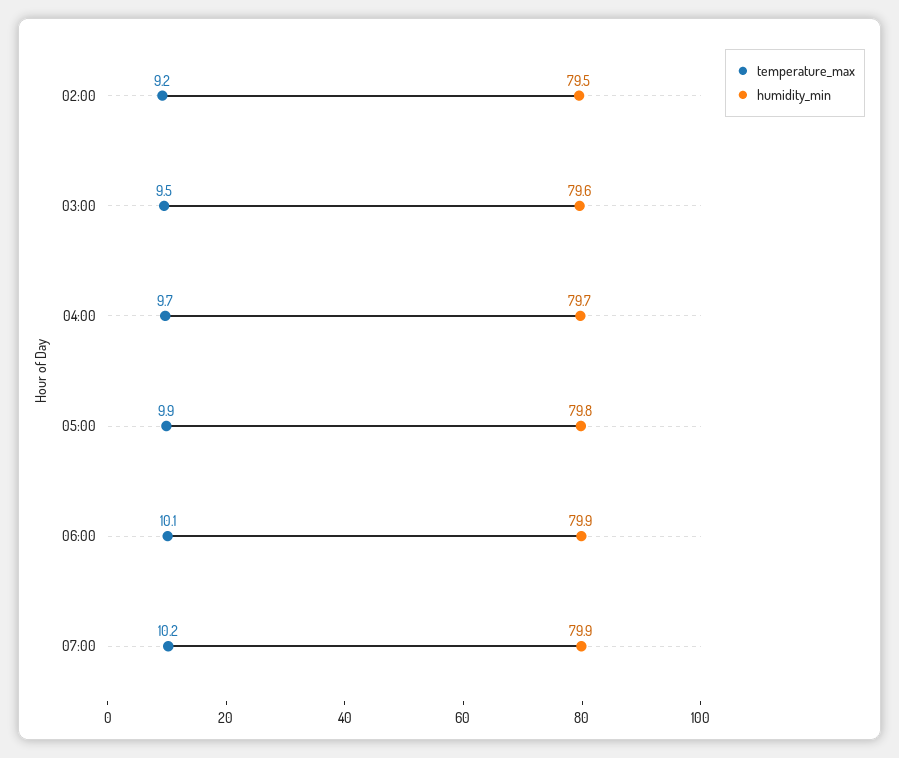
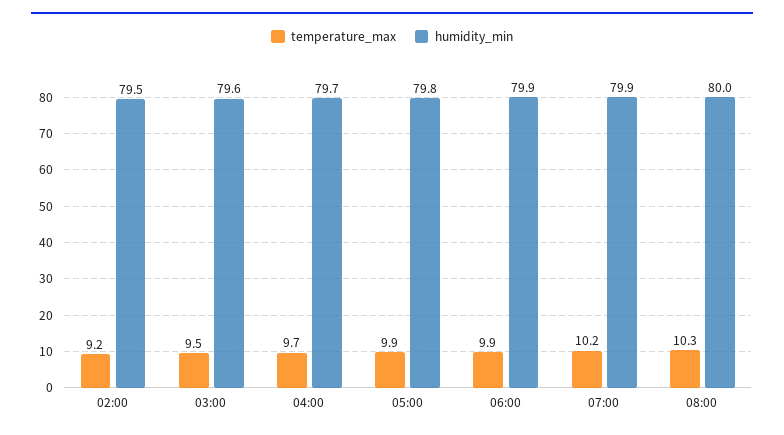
temperature_max, 06:00: 10.1 -> 9.9
temperature_max, 08:00: none -> 10.3
humidity_min, 08:00: none -> 80

